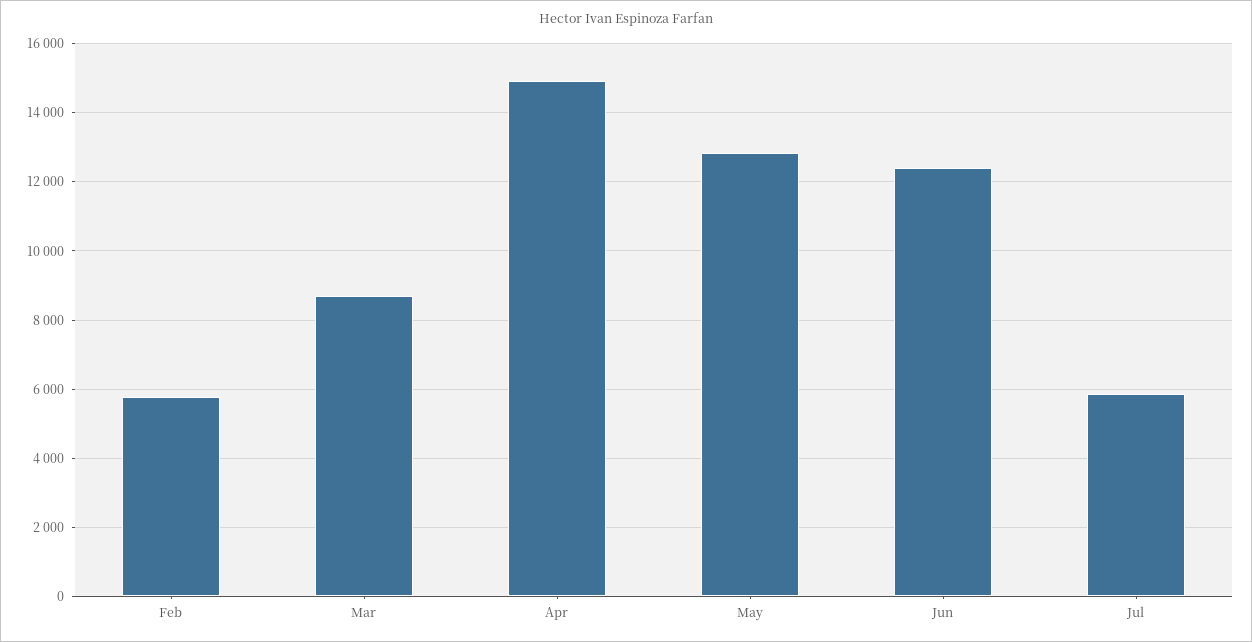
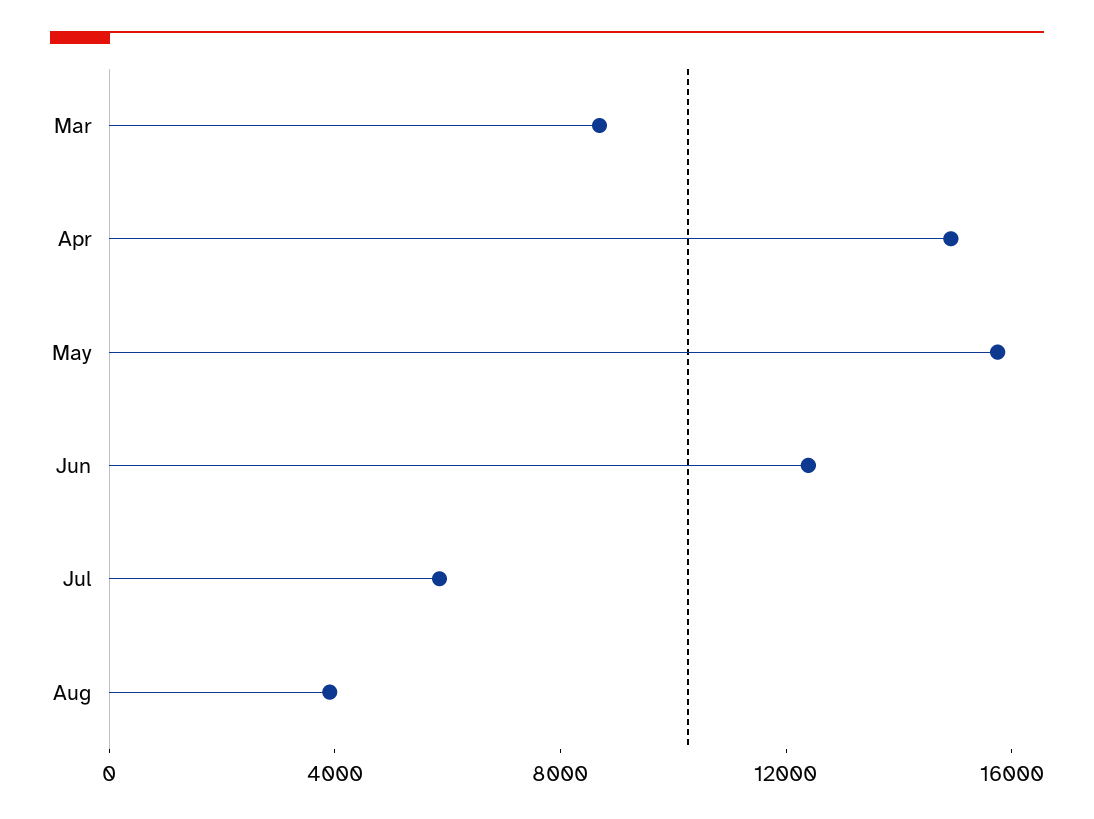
Feb: 5800 -> none
May: 12800 -> 16000
Aug: none -> 4000

